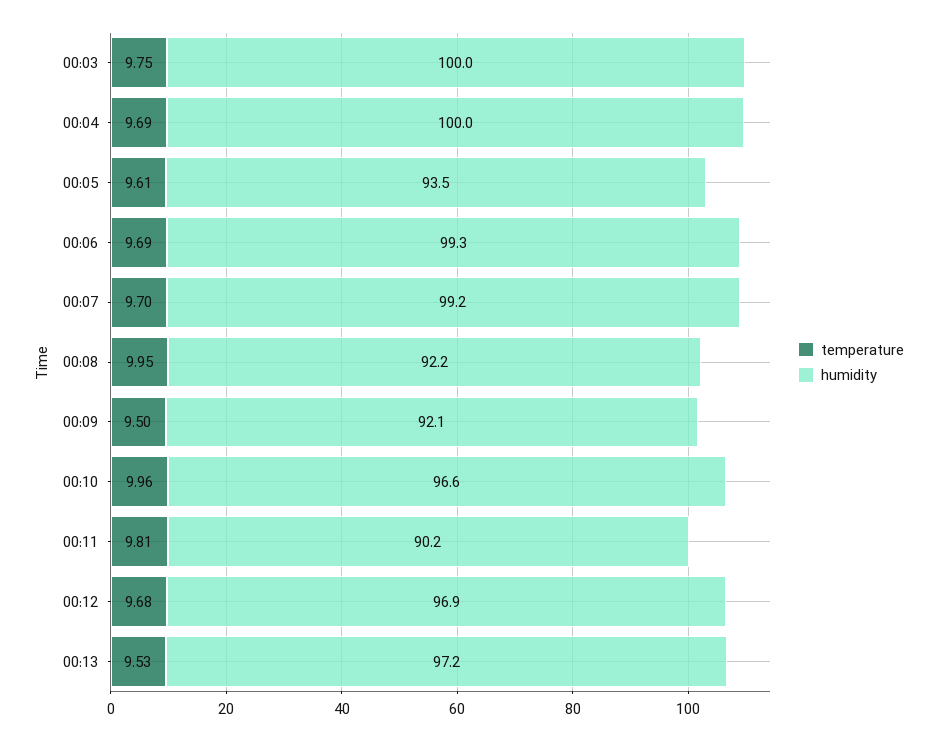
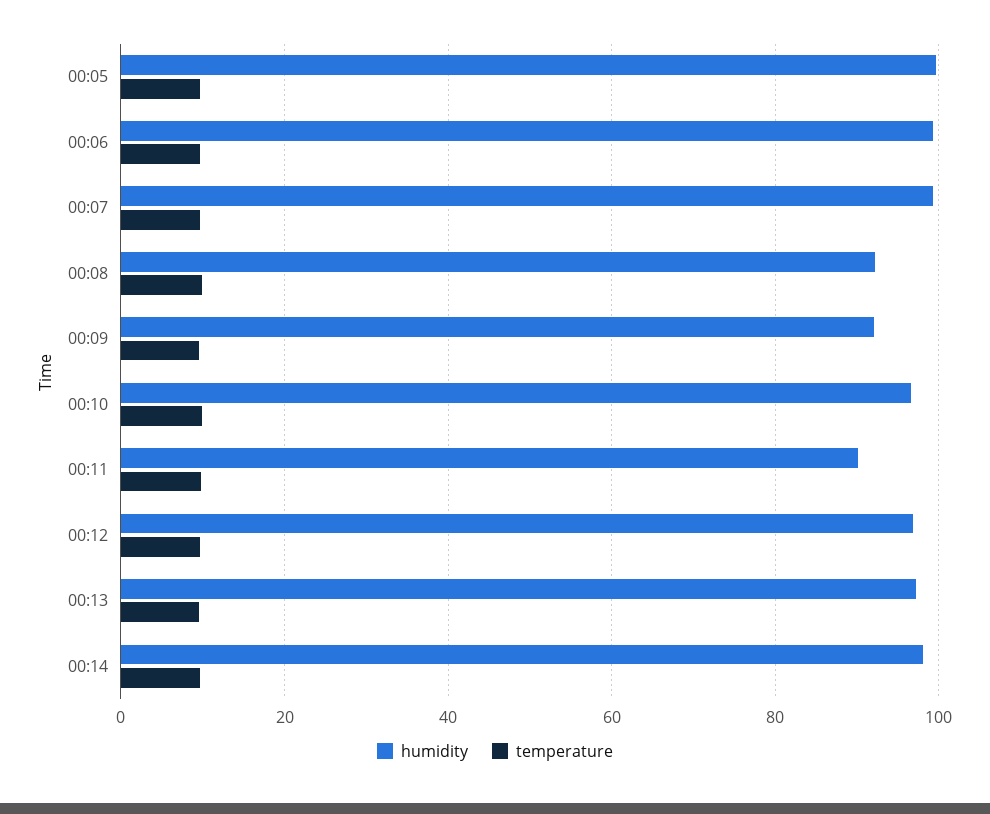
temperature, 00:03: 9.75 -> none
humidity, 00:03: 100 -> none
temperature, 00:04: 9.69 -> none
humidity, 00:04: 100 -> none
humidity, 00:05: 93.5 -> 100
humidity, 00:14: none -> 98
temperature, 00:14: none -> 10

